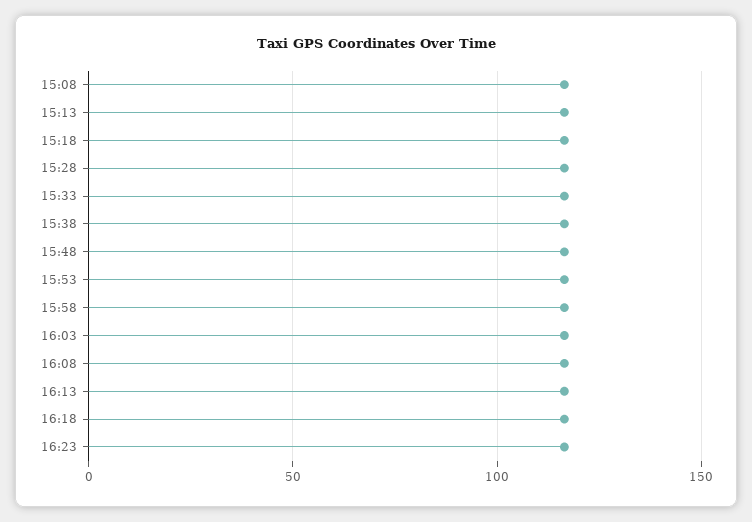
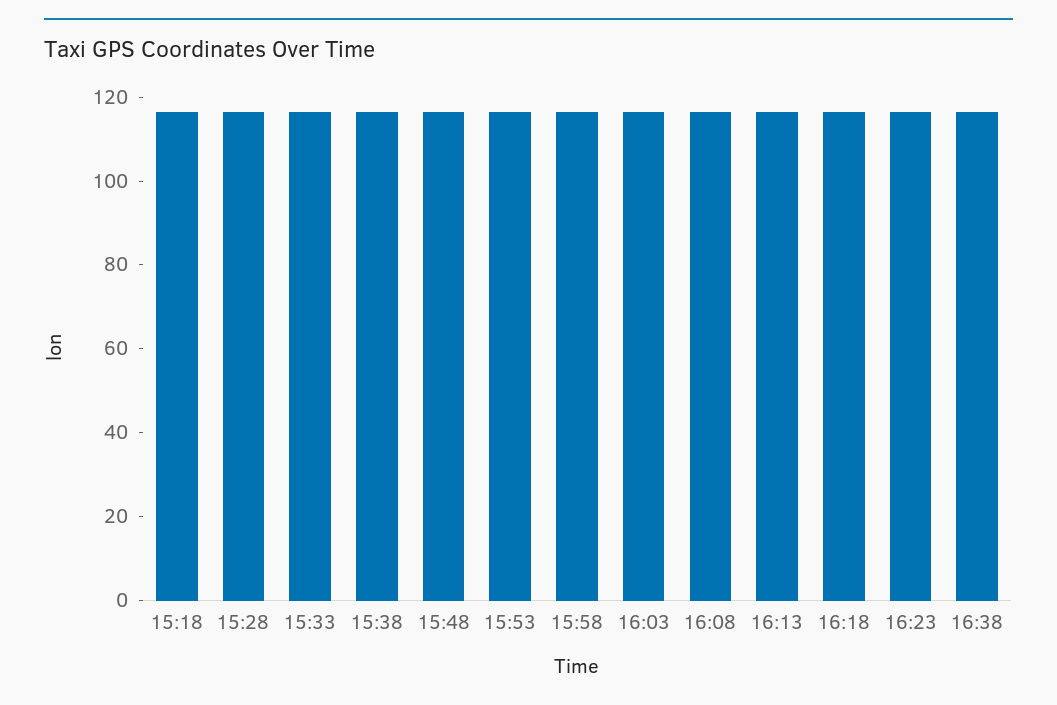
15:08: 115 -> none
15:13: 115 -> none
16:38: none -> 115

